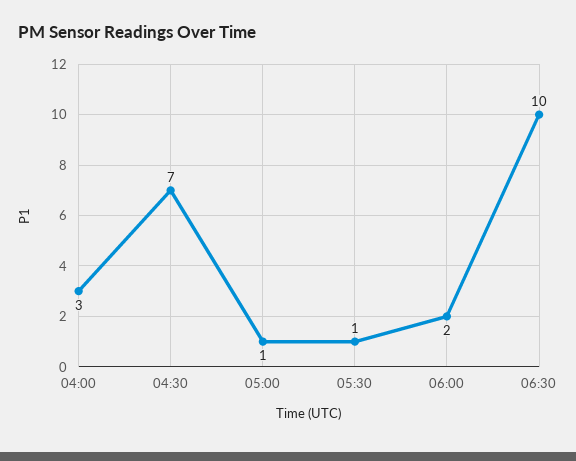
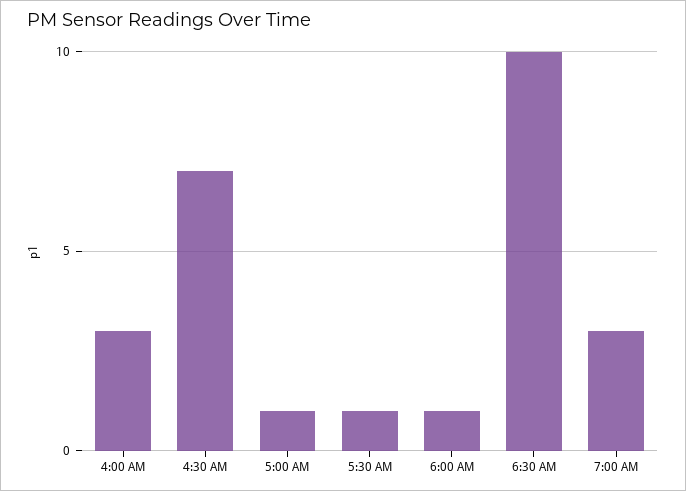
06:00: 2 -> 1
7:00 AM: none -> 3

